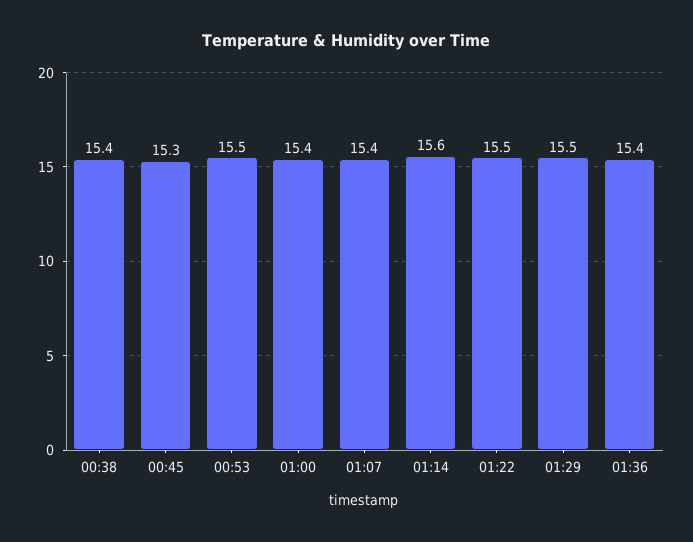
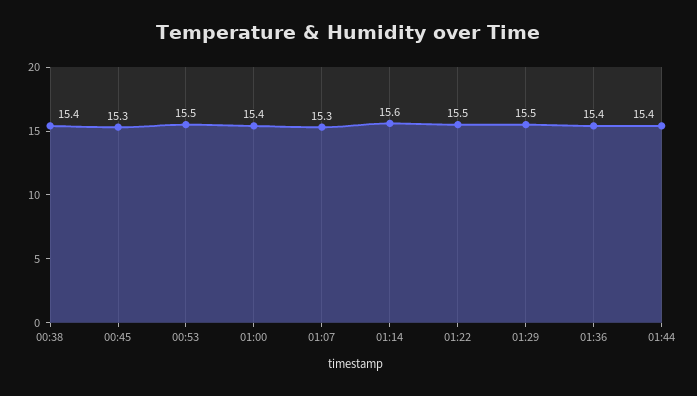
01:07: 15.4 -> 15.3
01:44: none -> 15.4

